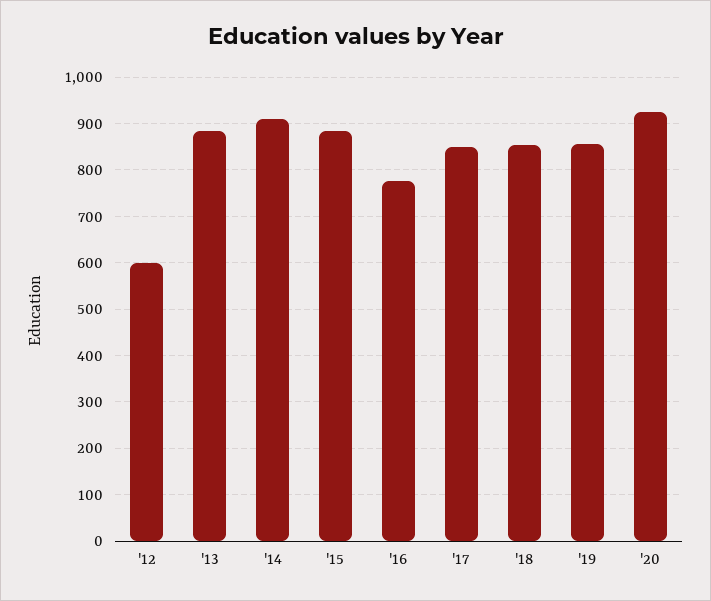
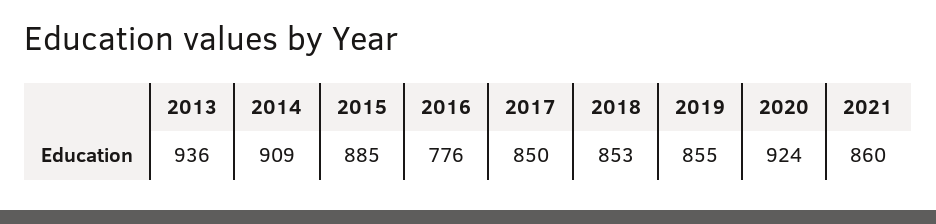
'12: 600 -> none
'13: 880 -> 936
2021: none -> 860

